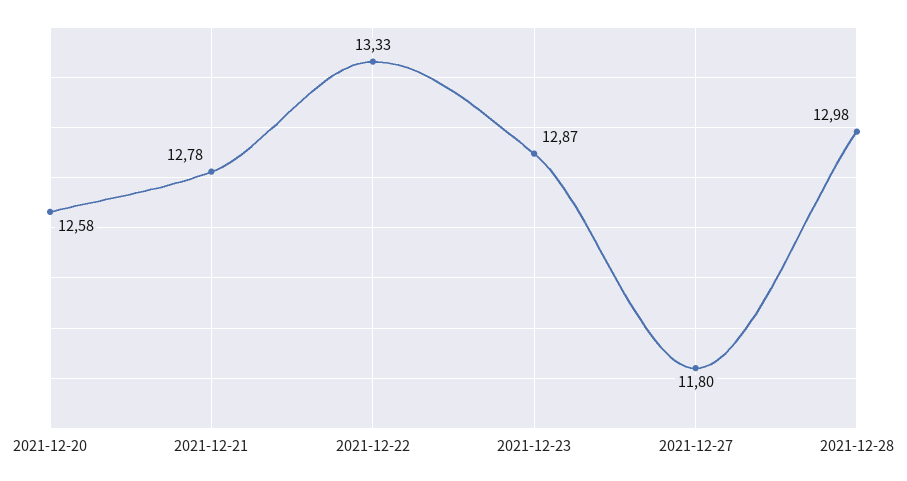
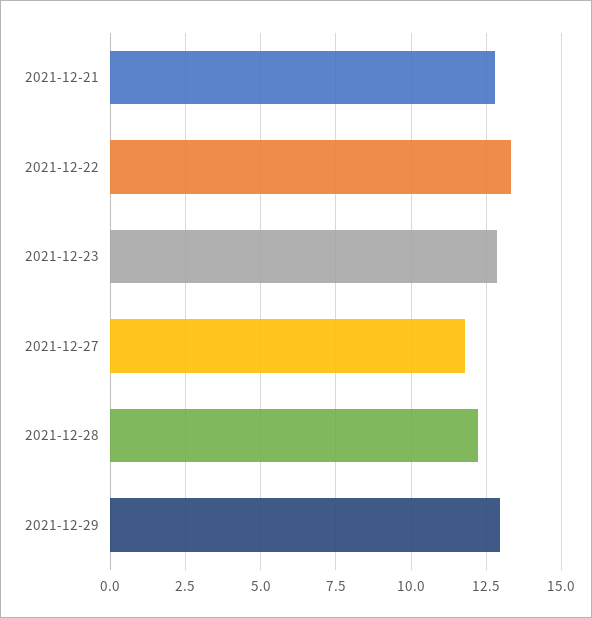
2021-12-20: 12.58 -> none
2021-12-28: 12.98 -> 12.25
2021-12-29: none -> 13

